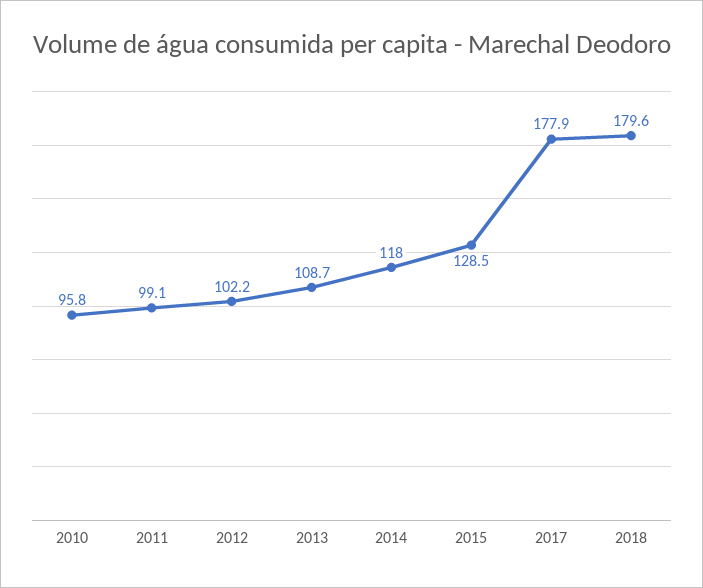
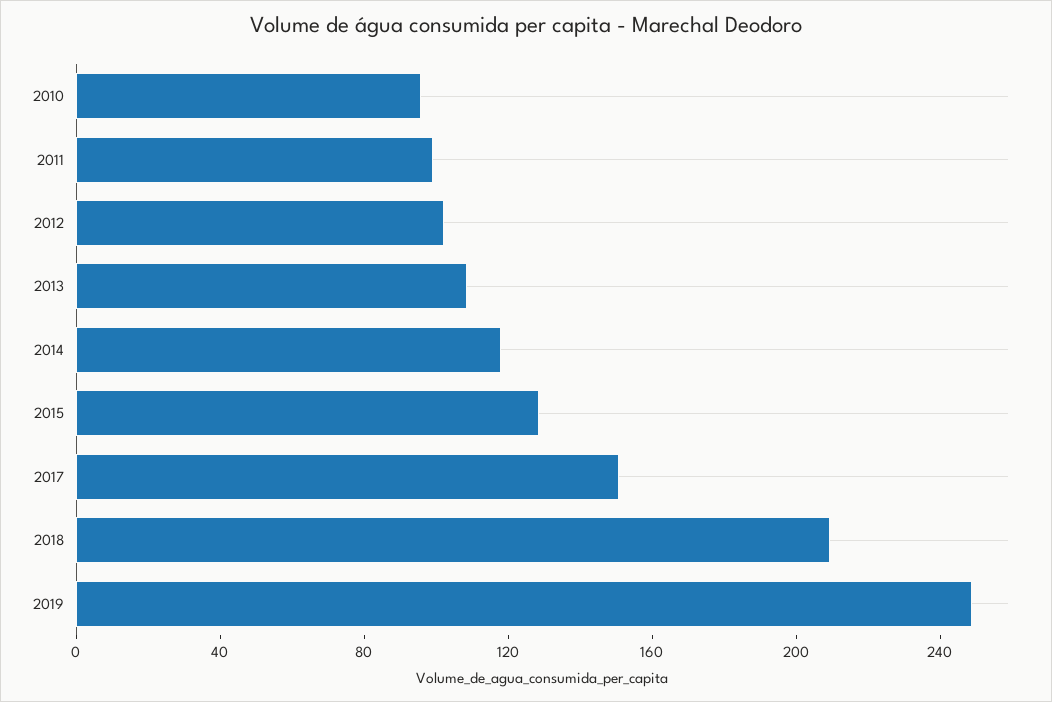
2017: 177.9 -> 150
2018: 179.6 -> 210
2019: none -> 250

